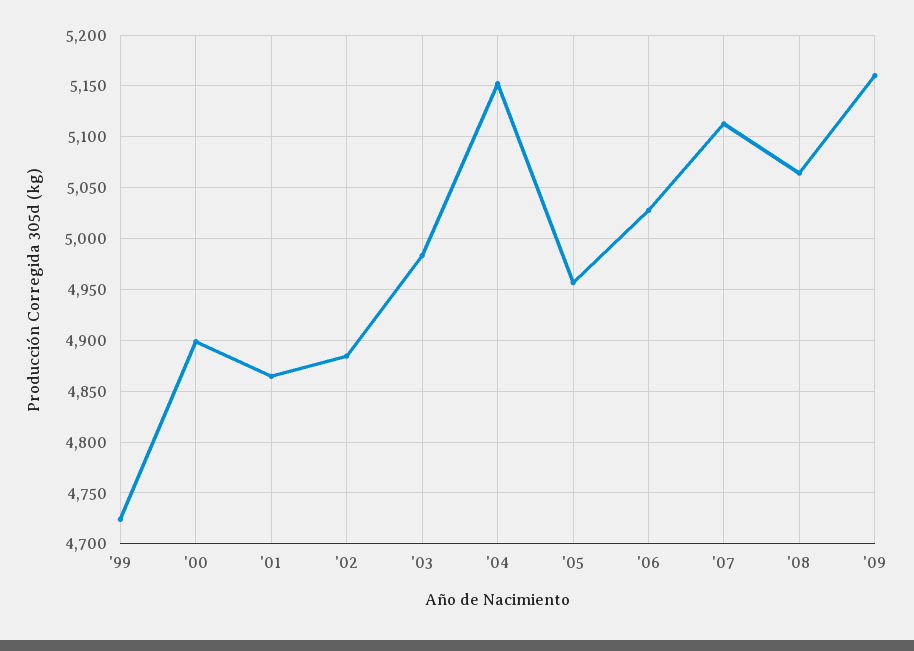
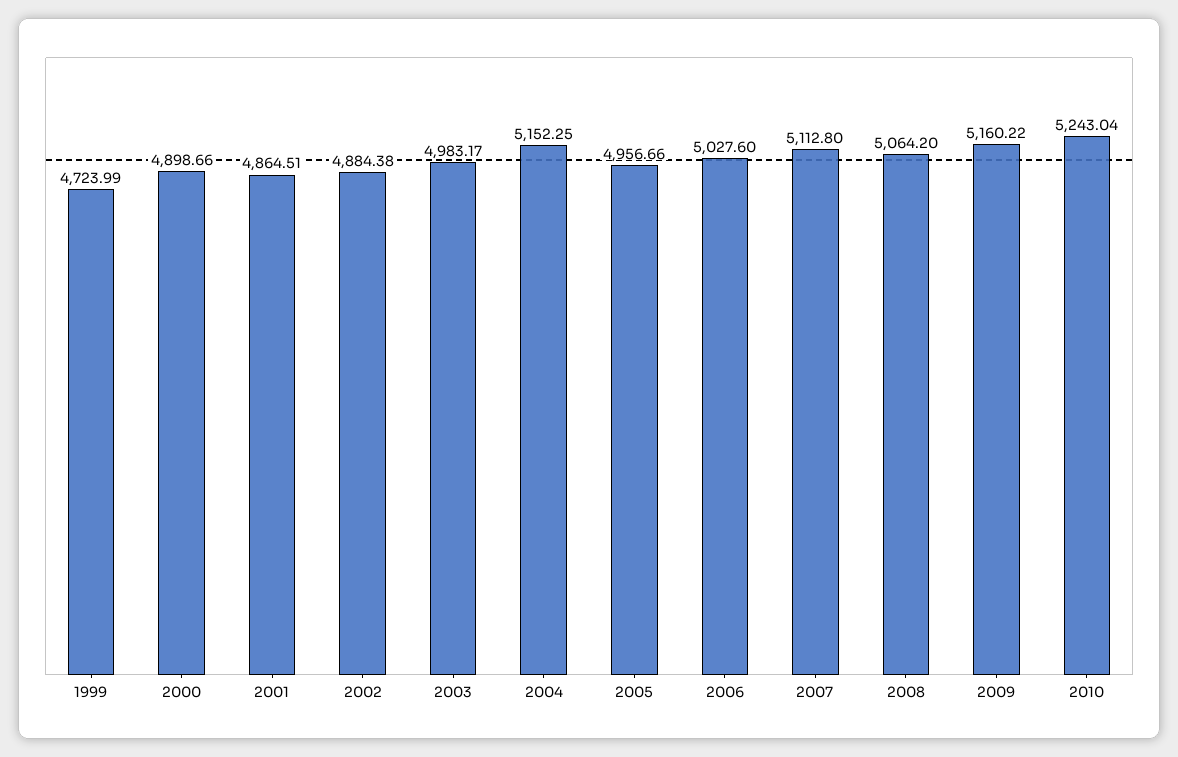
2010: none -> 5243.04

